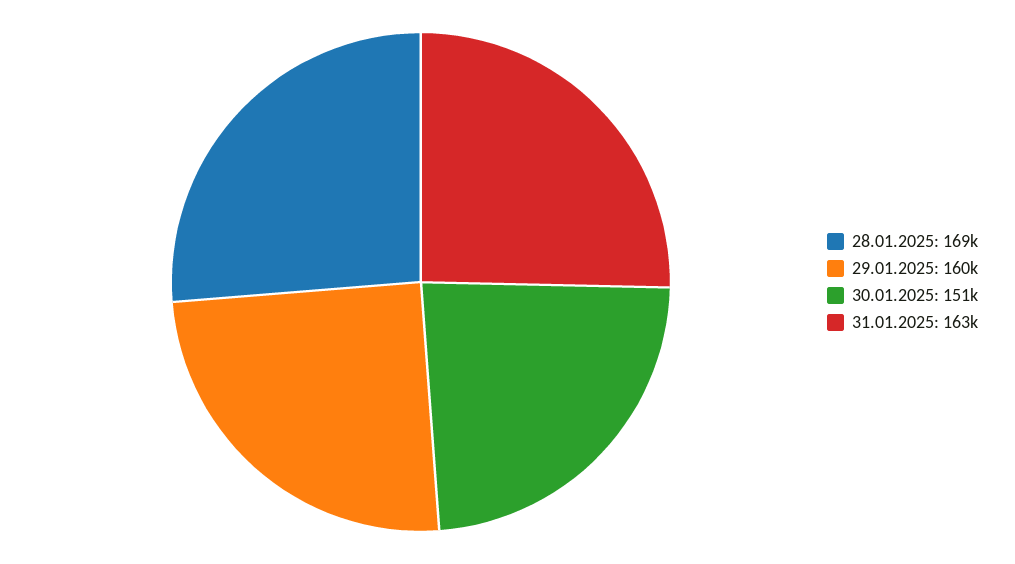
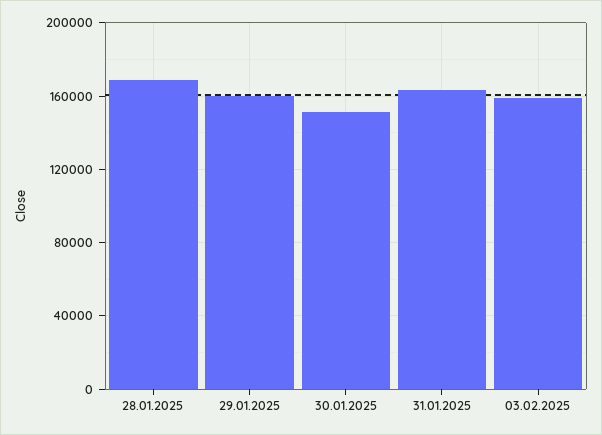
03.02.2025: none -> 160000

